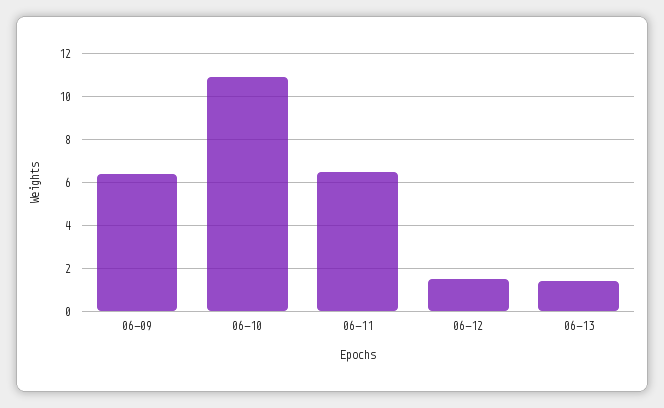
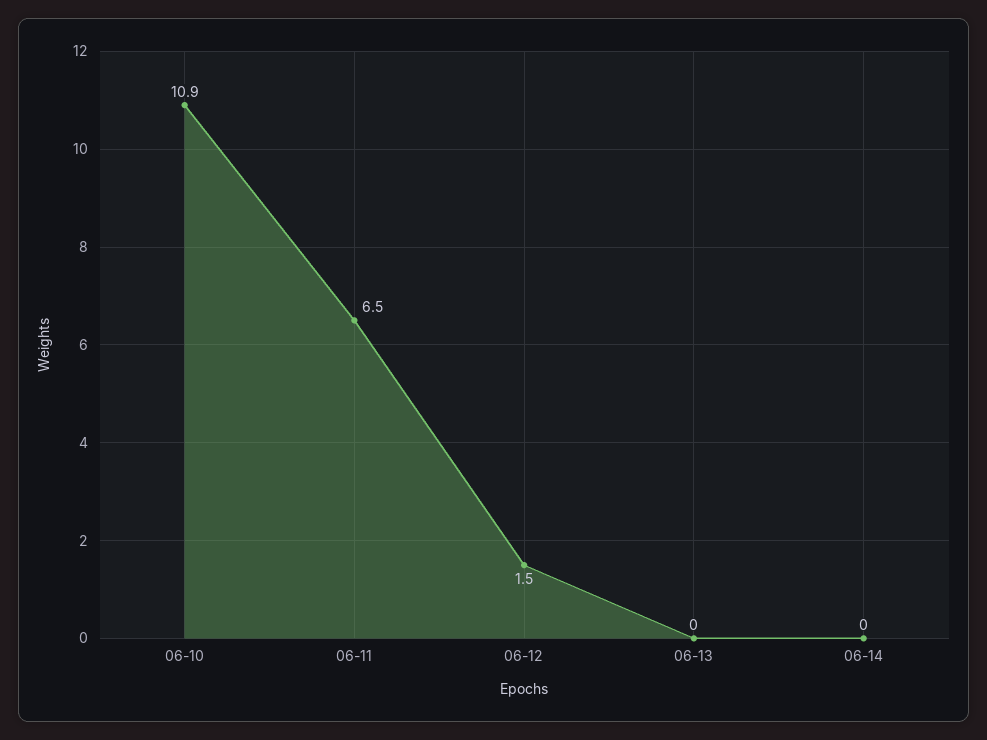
06-09: 6.5 -> none
06-13: 1.5 -> 0
06-14: none -> 0

